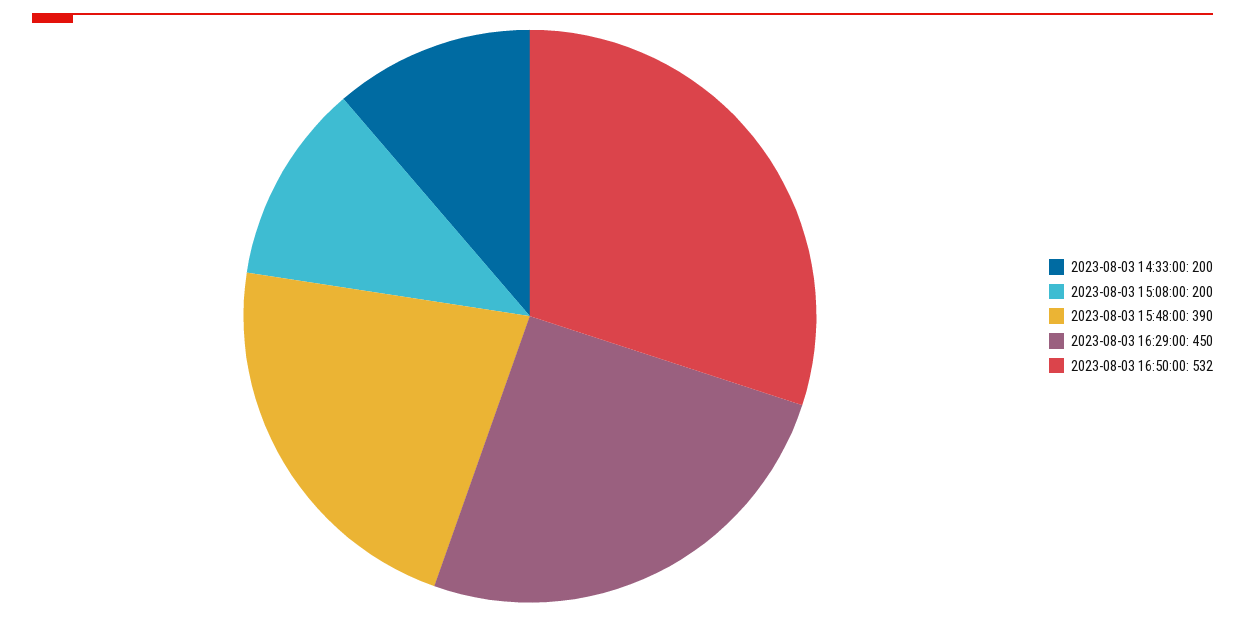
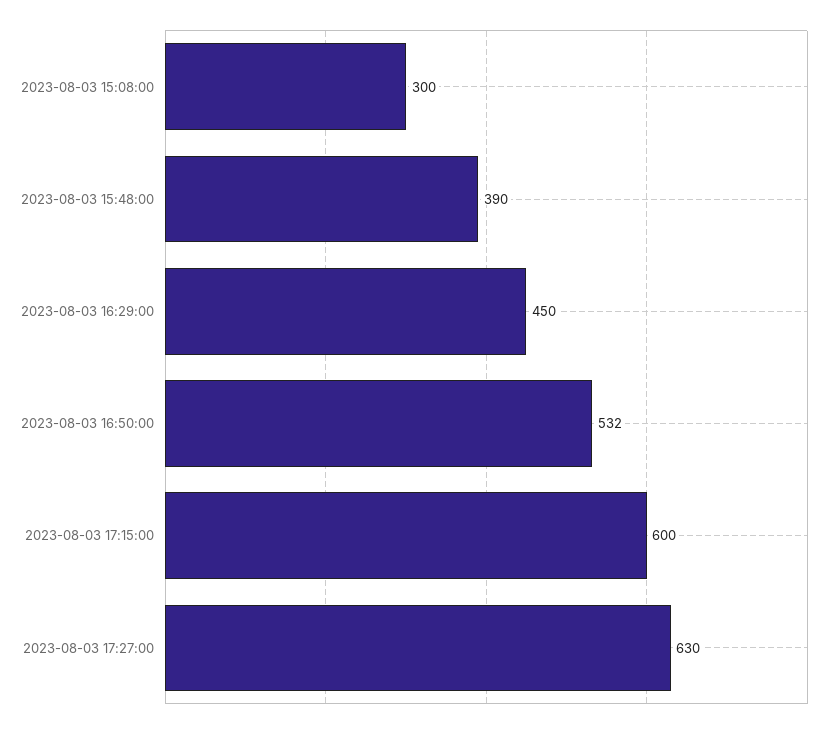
2023-08-03 14:33:00: 200 -> none
2023-08-03 15:08:00: 200 -> 300
2023-08-03 17:15:00: none -> 600
2023-08-03 17:27:00: none -> 630

